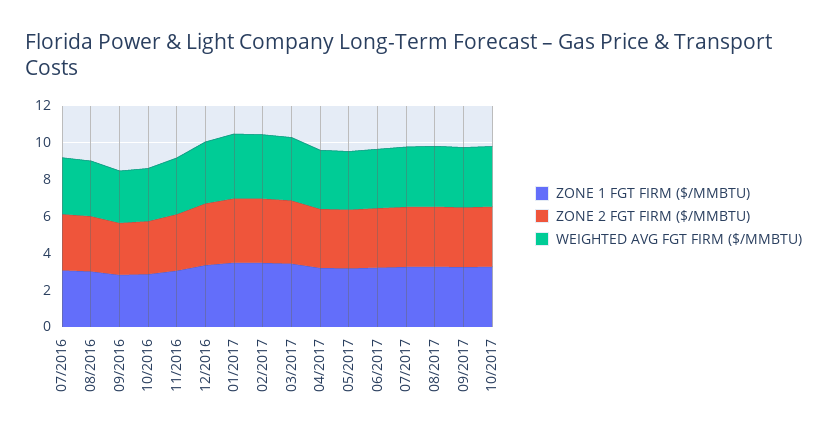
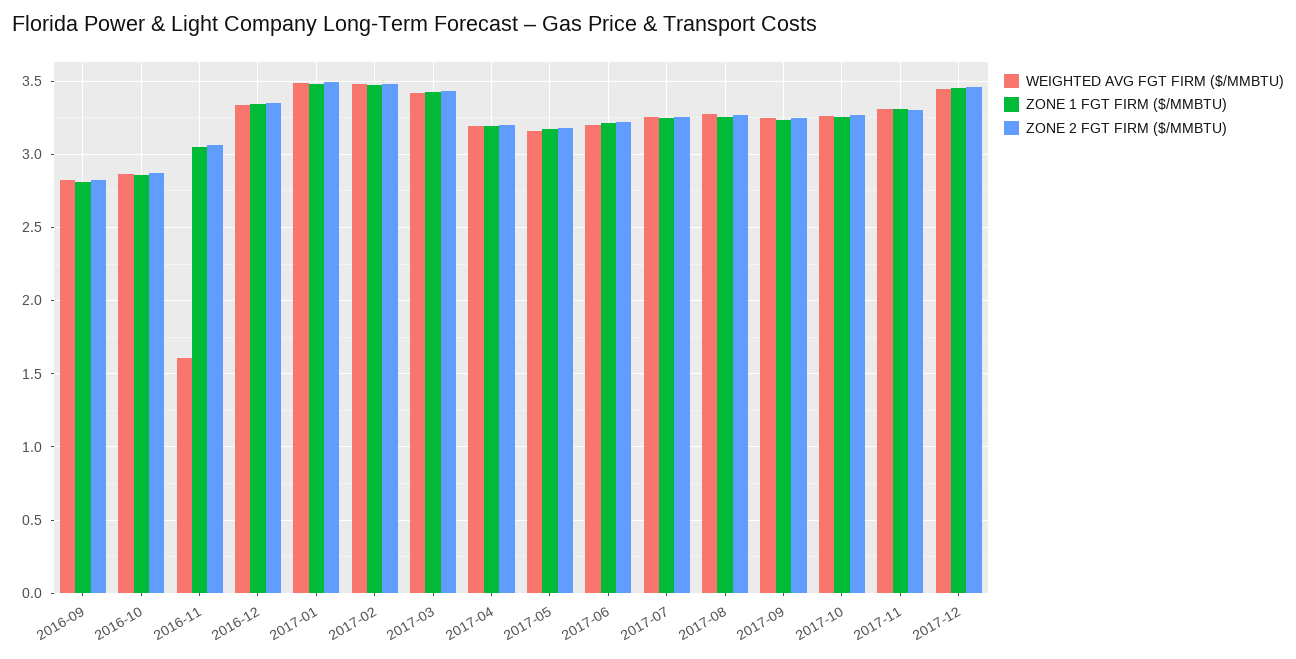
ZONE 1 FGT FIRM ($/MMBTU), 07/2016: 3 -> none
ZONE 2 FGT FIRM ($/MMBTU), 07/2016: 3 -> none
WEIGHTED AVG FGT FIRM ($/MMBTU), 07/2016: 3 -> none
ZONE 1 FGT FIRM ($/MMBTU), 08/2016: 3 -> none
ZONE 2 FGT FIRM ($/MMBTU), 08/2016: 3 -> none
WEIGHTED AVG FGT FIRM ($/MMBTU), 08/2016: 3 -> none
WEIGHTED AVG FGT FIRM ($/MMBTU), 11/2016: 3 -> 1.6
WEIGHTED AVG FGT FIRM ($/MMBTU), 2017-11: none -> 3.3
ZONE 1 FGT FIRM ($/MMBTU), 2017-11: none -> 3.3
ZONE 2 FGT FIRM ($/MMBTU), 2017-11: none -> 3.3
WEIGHTED AVG FGT FIRM ($/MMBTU), 2017-12: none -> 3.45
ZONE 1 FGT FIRM ($/MMBTU), 2017-12: none -> 3.45
ZONE 2 FGT FIRM ($/MMBTU), 2017-12: none -> 3.45

